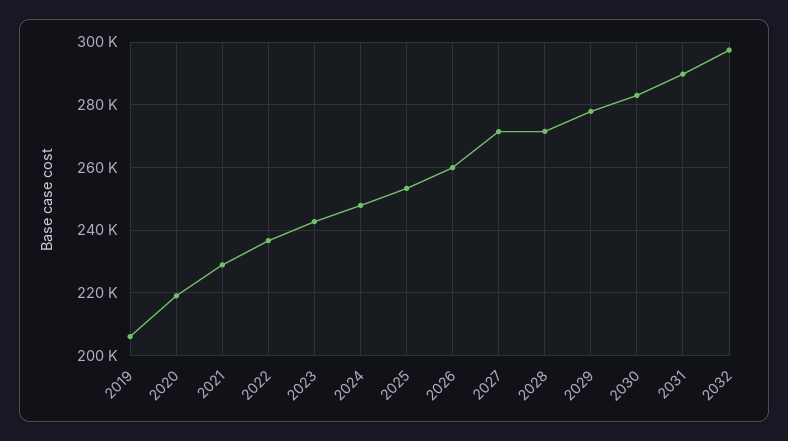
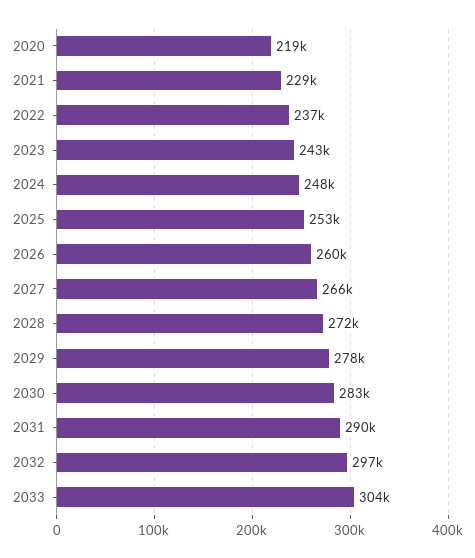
2019: 206000 -> none
2027: 272000 -> 266000
2033: none -> 304000

